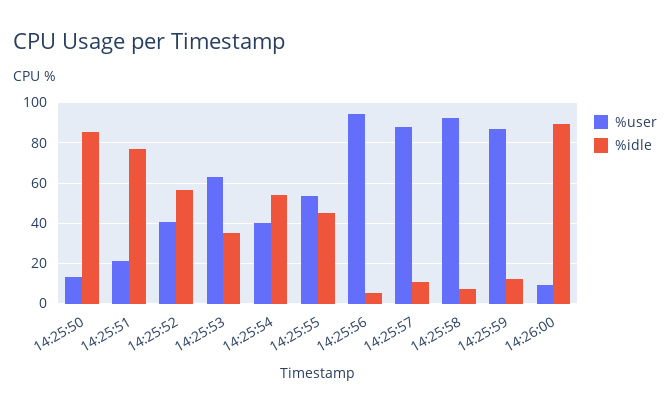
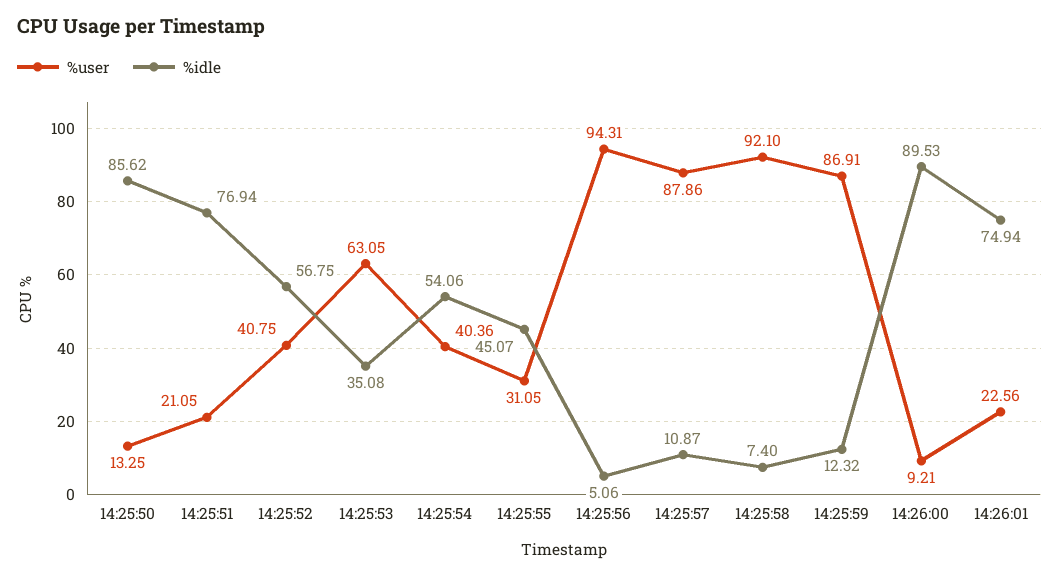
%user, 14:25:55: 55 -> 31.05
%user, 14:26:01: none -> 22.56
%idle, 14:26:01: none -> 74.94

